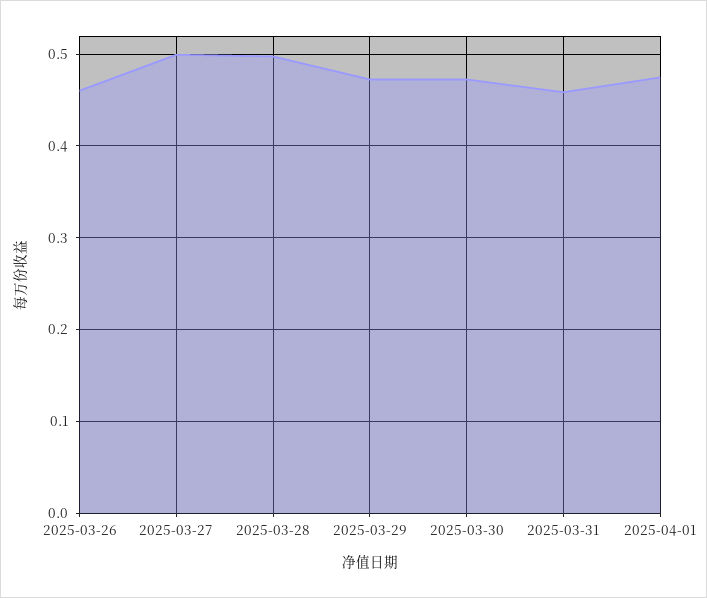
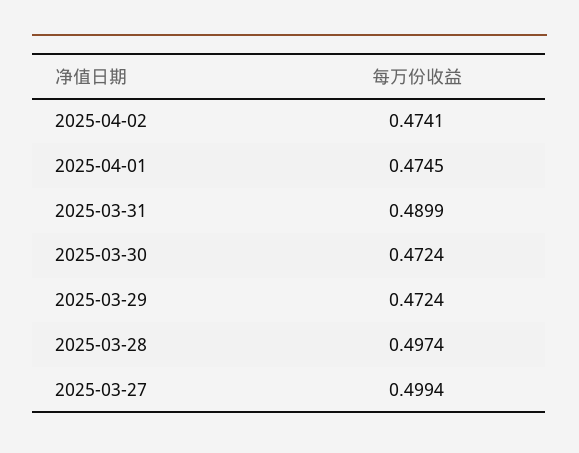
2025-03-26: 0.46 -> none
2025-03-31: 0.46 -> 0.4899
2025-04-02: none -> 0.4741

